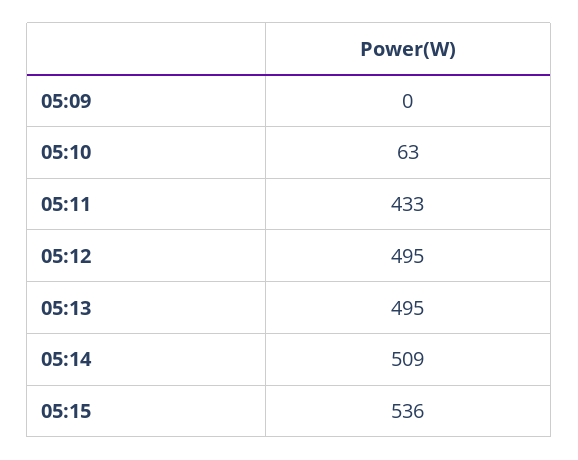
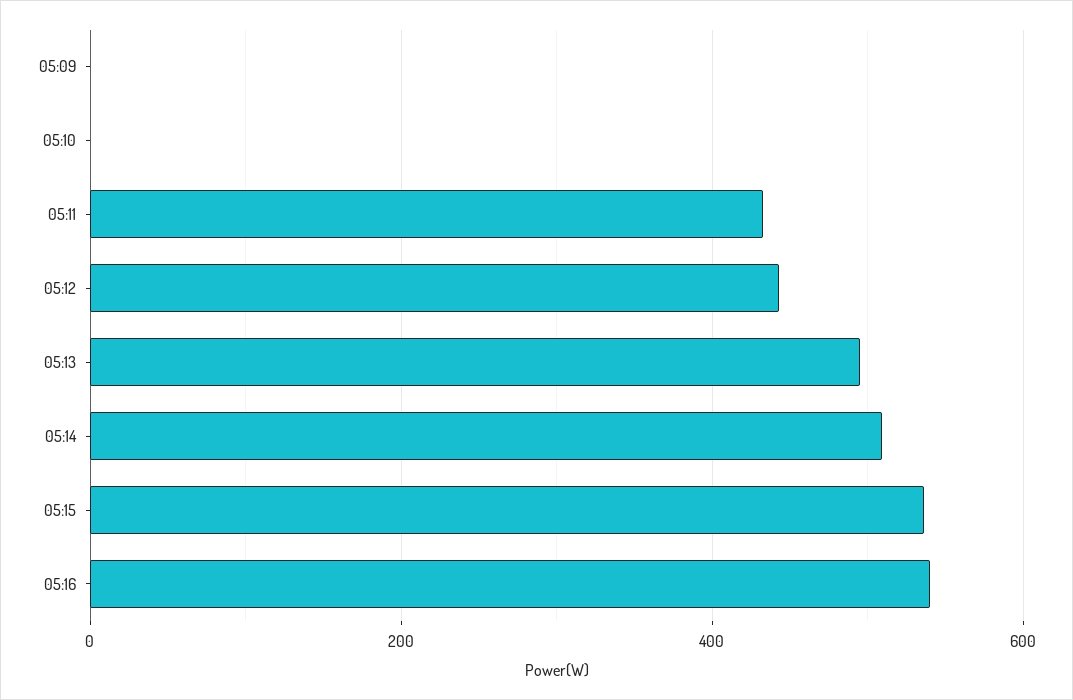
05:10: 63 -> 0
05:12: 495 -> 440
05:16: none -> 540

